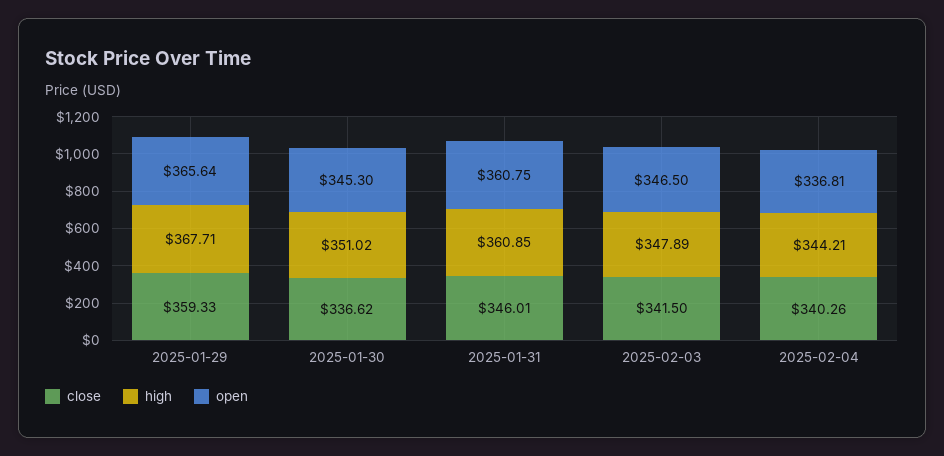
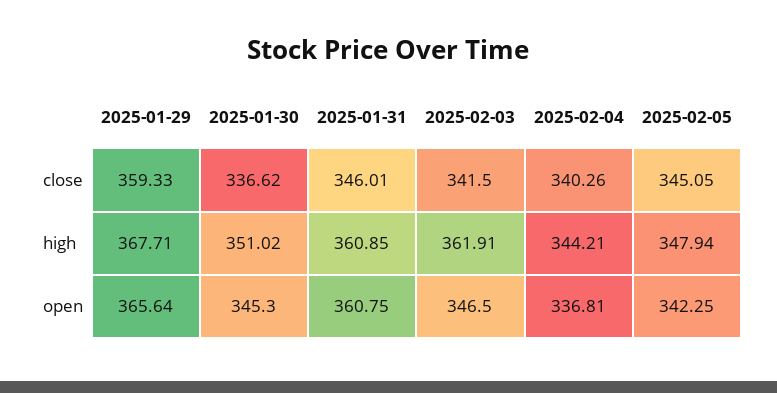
high, 2025-02-03: 347.89 -> 361.91
close, 2025-02-05: none -> 345.05
high, 2025-02-05: none -> 347.94
open, 2025-02-05: none -> 342.25

